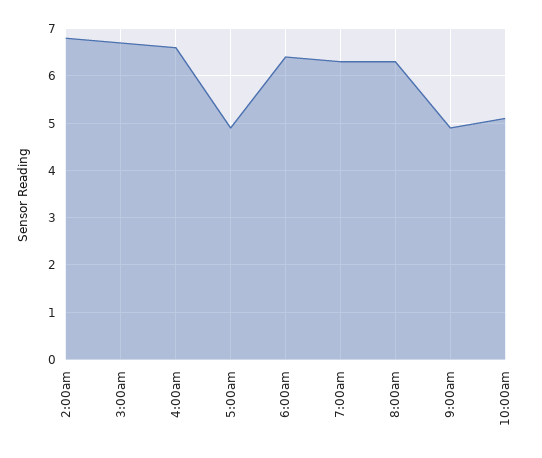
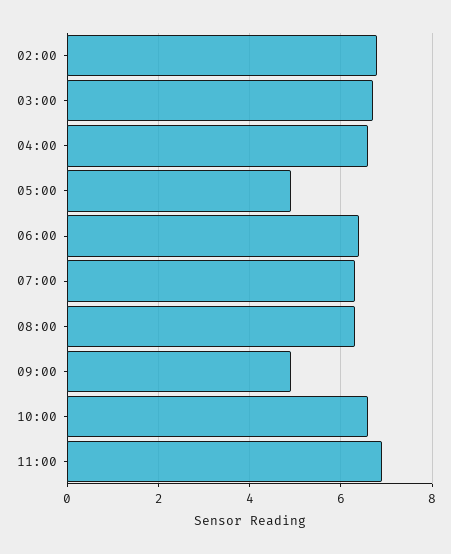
10:00am: 5 -> 6.5
11:00: none -> 7

